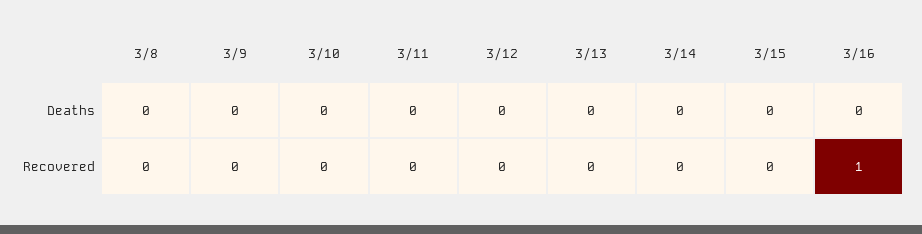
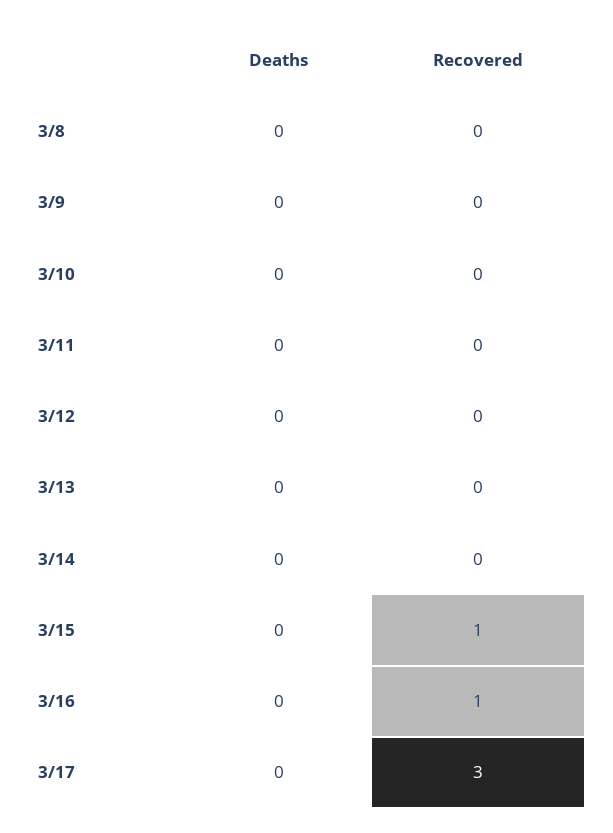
3/15, Recovered: 0 -> 1
3/17, Deaths: none -> 0
3/17, Recovered: none -> 3

